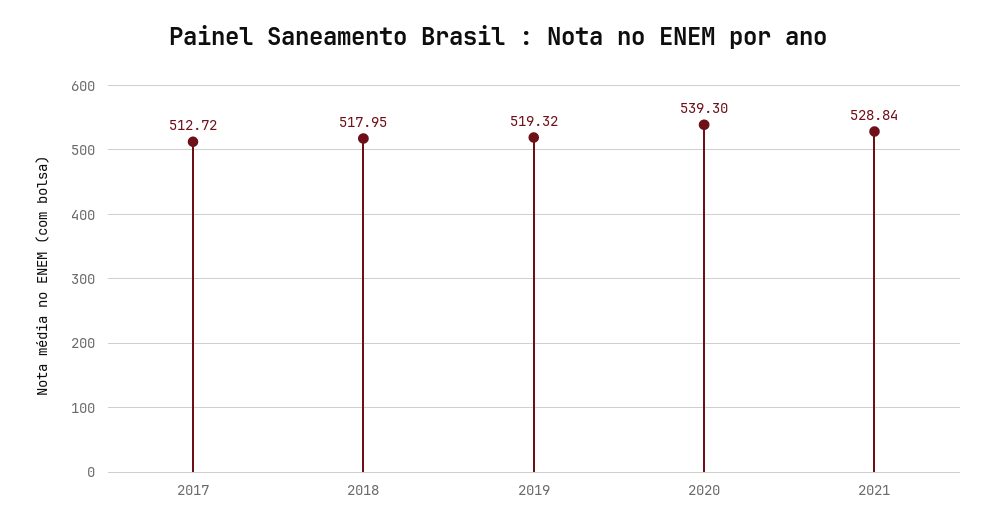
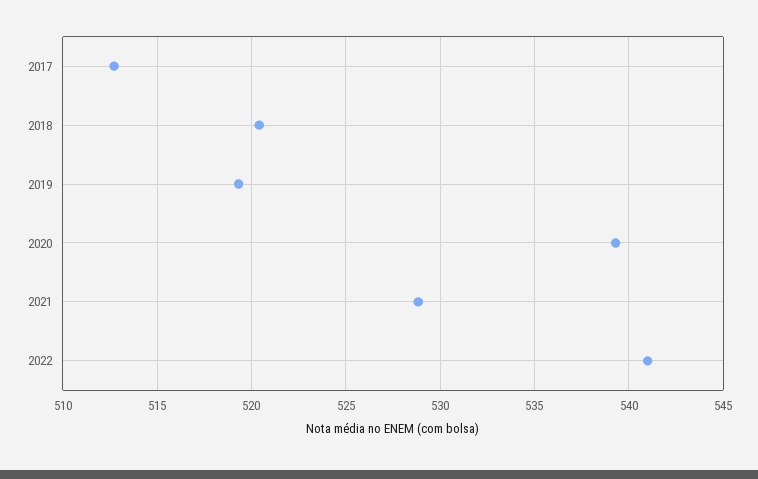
2018: 517.95 -> 520.5
2022: none -> 541

